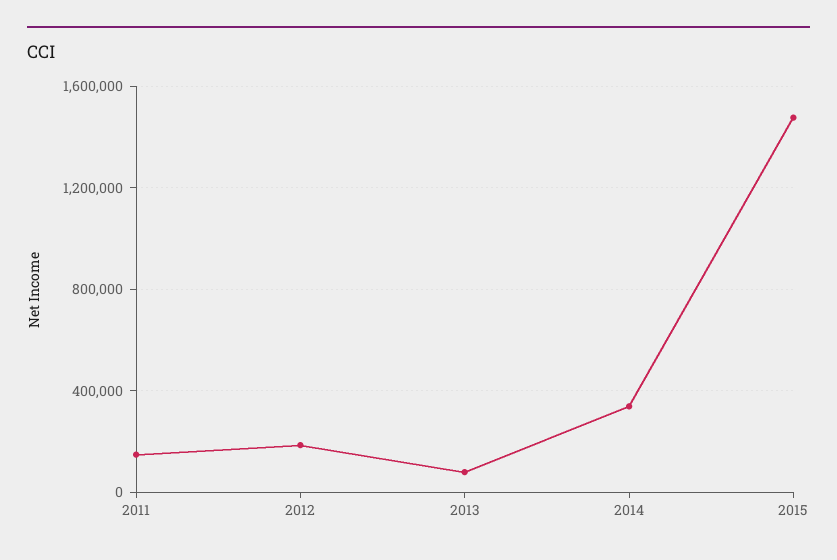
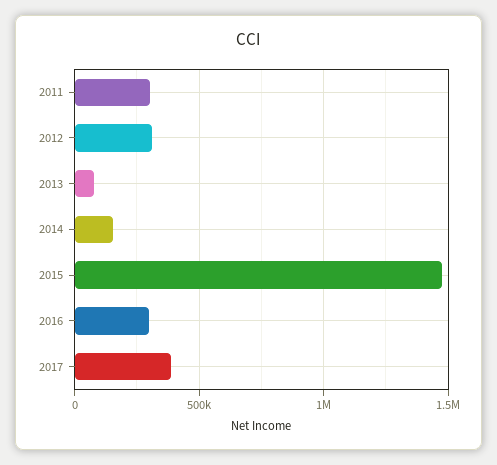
2011: 150000 -> 300000
2012: 200000 -> 300000
2014: 350000 -> 150000
2016: none -> 300000
2017: none -> 400000

